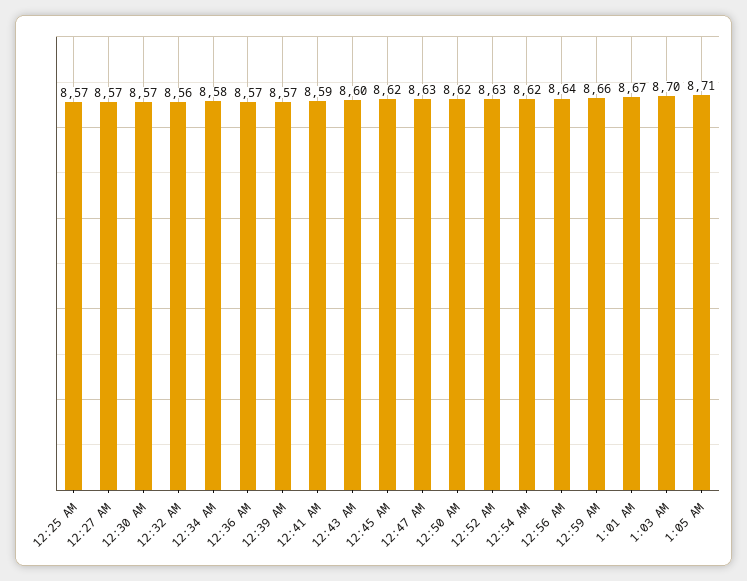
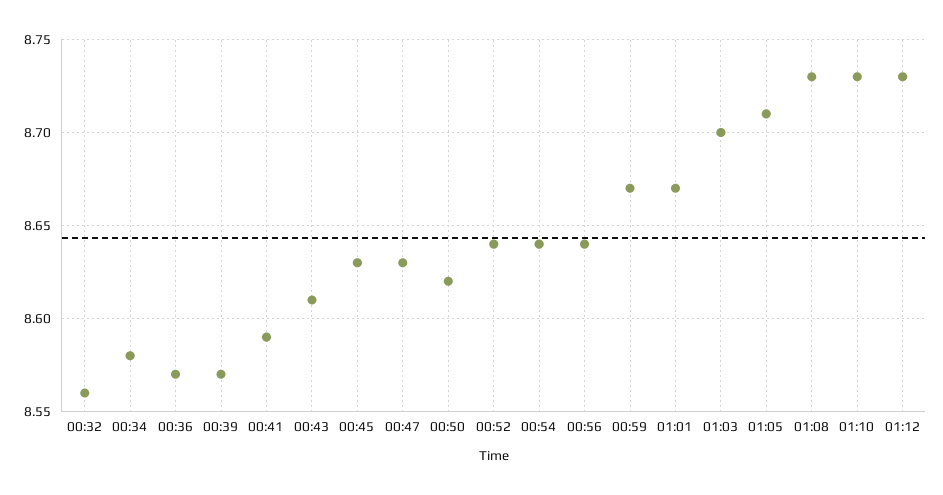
12:25 AM: 8.57 -> none
12:27 AM: 8.57 -> none
12:30 AM: 8.57 -> none
12:43 AM: 8.6 -> 8.61
12:45 AM: 8.62 -> 8.63
12:52 AM: 8.63 -> 8.64
12:54 AM: 8.62 -> 8.64
12:59 AM: 8.66 -> 8.67
01:08: none -> 8.73
01:10: none -> 8.73
01:12: none -> 8.73

